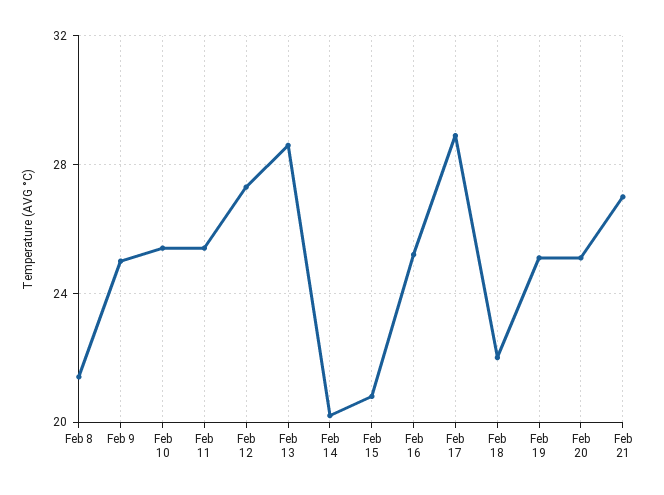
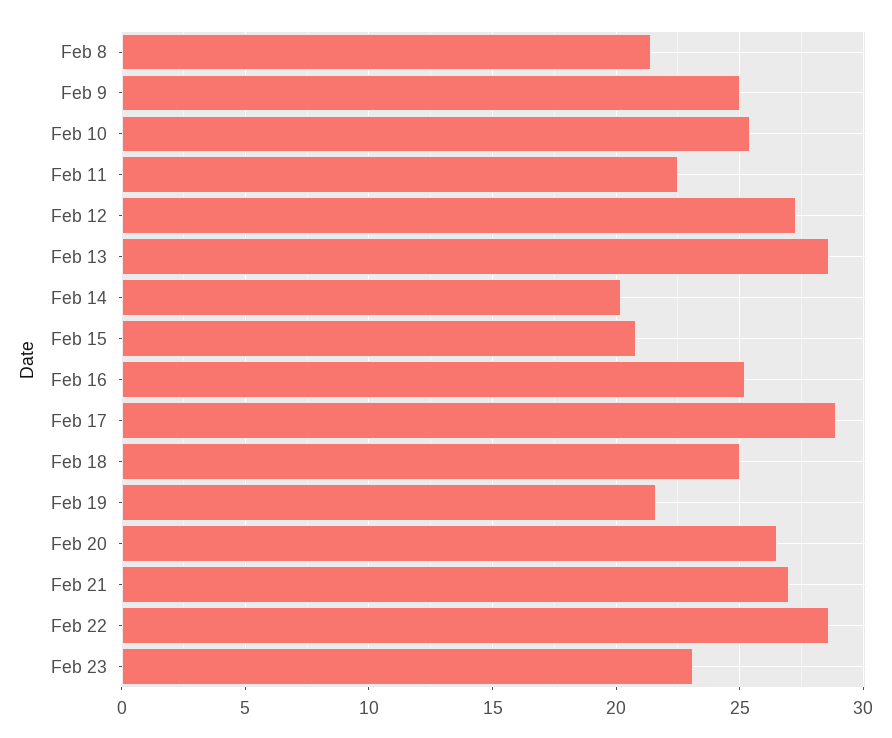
Feb 11: 25.5 -> 22.5
Feb 18: 22 -> 25
Feb 19: 25 -> 21.5
Feb 20: 25 -> 26.5
Feb 22: none -> 28.5
Feb 23: none -> 23

